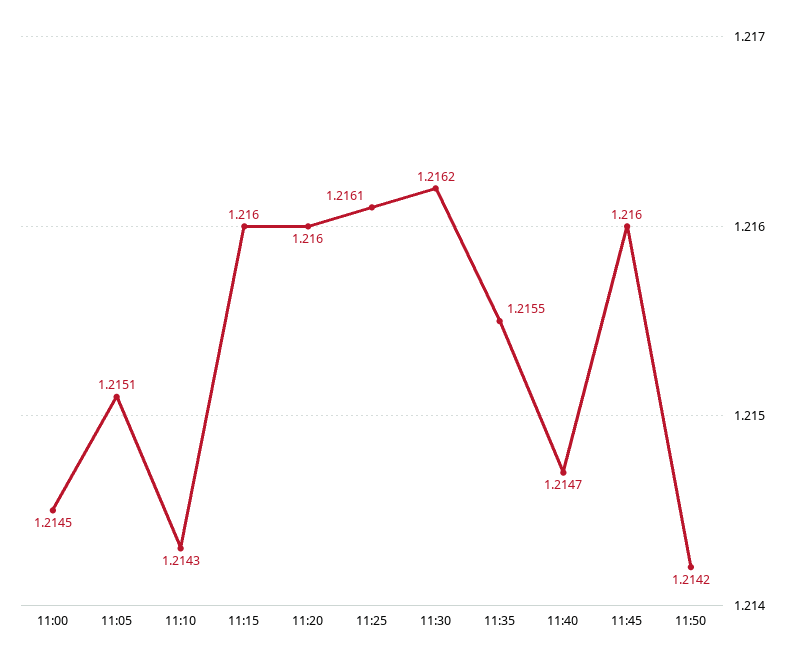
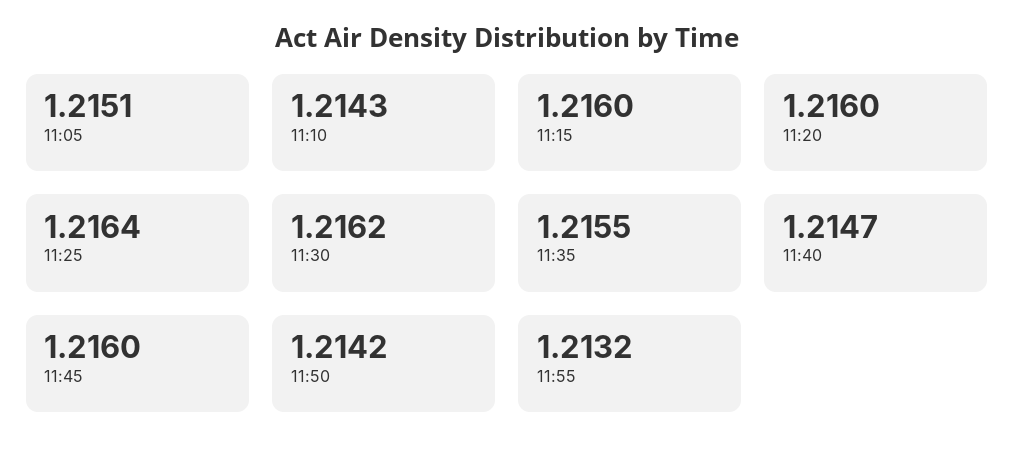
11:00: 1.2145 -> none
11:25: 1.2161 -> 1.2164
11:55: none -> 1.2132

